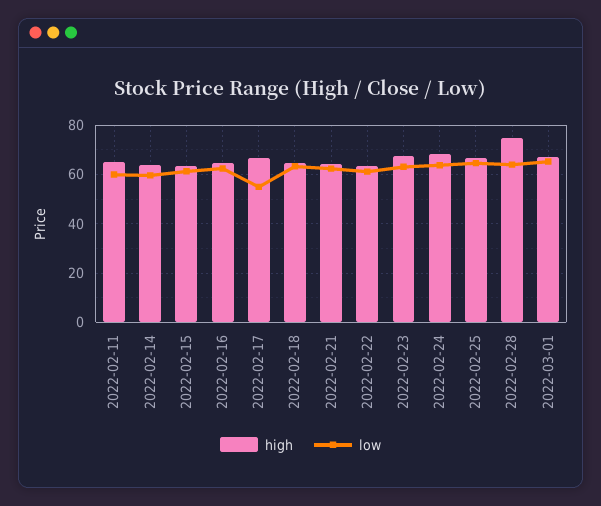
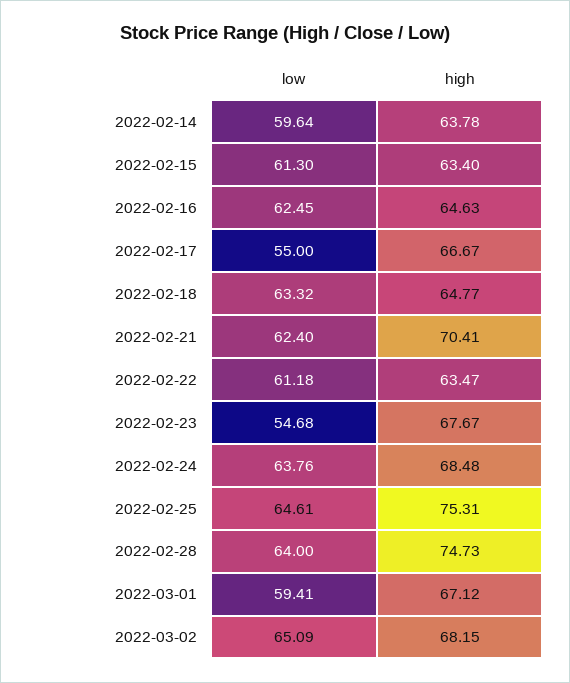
high, 2022-02-11: 65 -> none
low, 2022-02-11: 60 -> none
high, 2022-02-21: 65 -> 70.41
low, 2022-02-23: 62.5 -> 54.68
high, 2022-02-25: 67.5 -> 75.31
low, 2022-03-01: 65 -> 59.41
low, 2022-03-02: none -> 65.09
high, 2022-03-02: none -> 68.15

